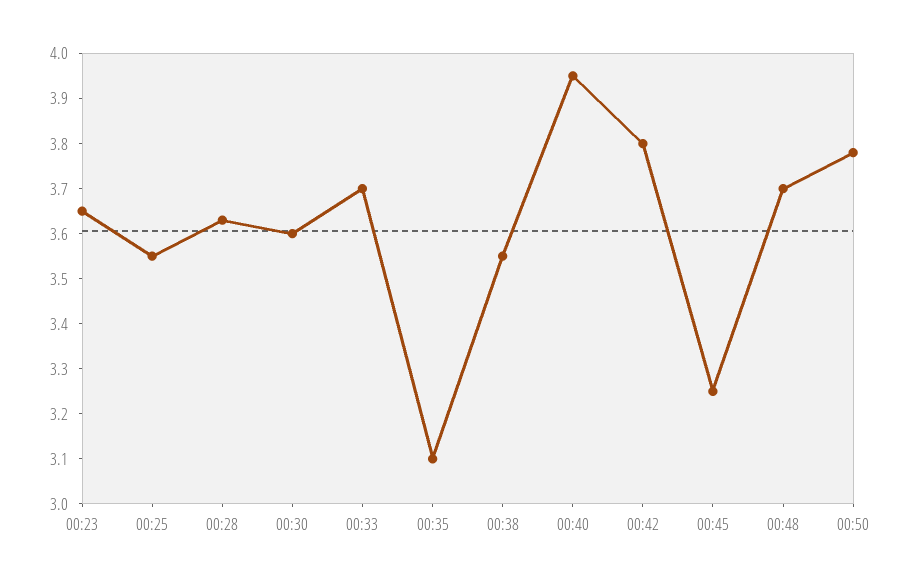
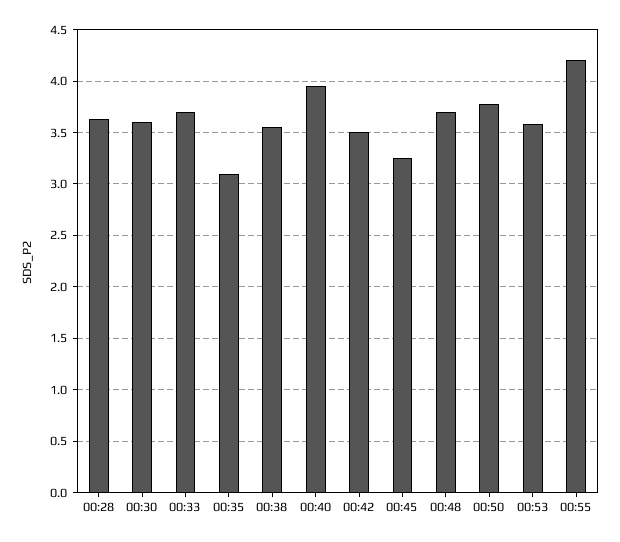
00:23: 3.65 -> none
00:25: 3.55 -> none
00:42: 3.8 -> 3.5
00:53: none -> 3.6
00:55: none -> 4.2

